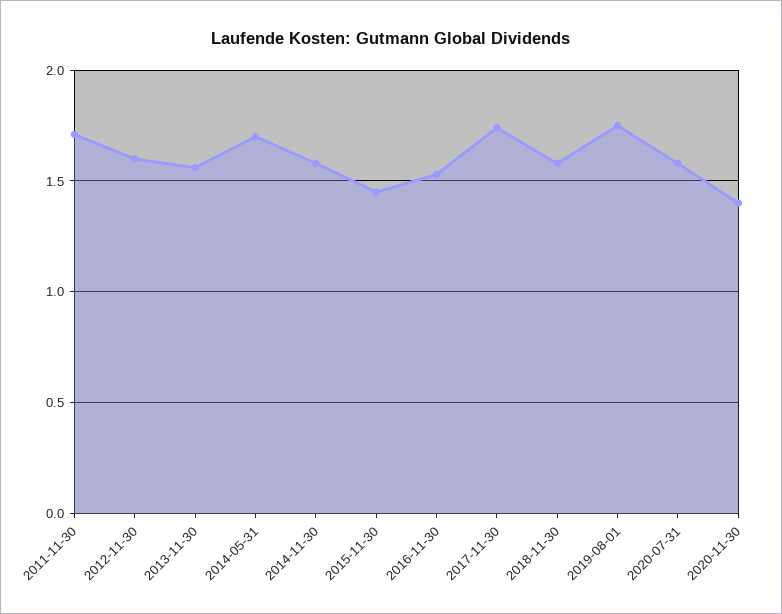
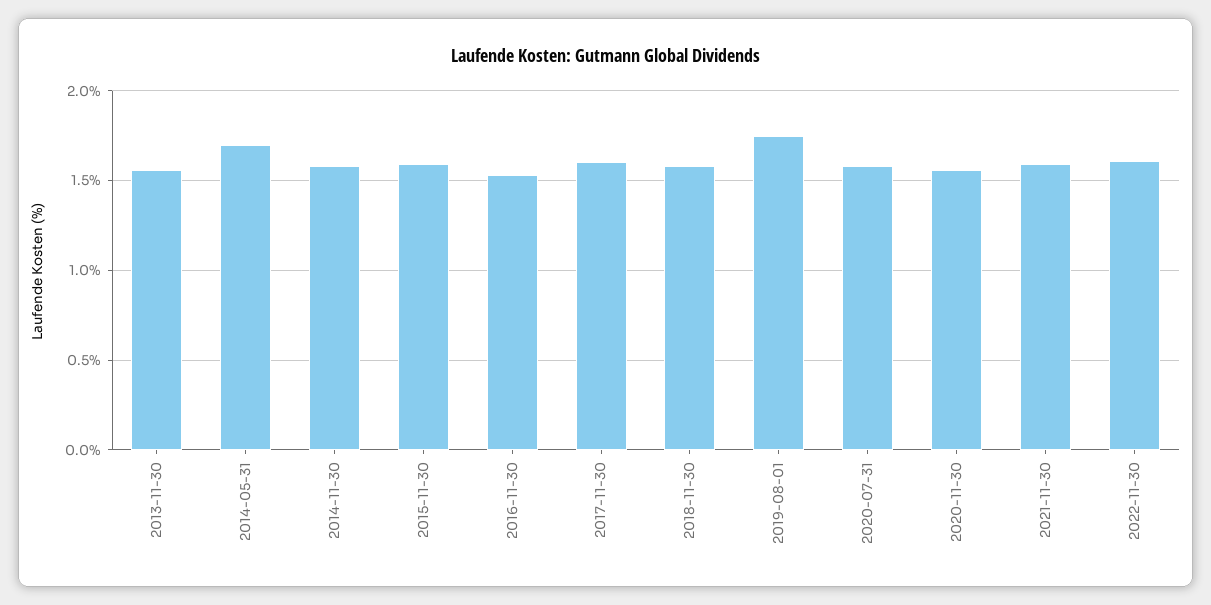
2011-11-30: 1.7 -> none
2012-11-30: 1.6 -> none
2015-11-30: 1.45 -> 1.6
2017-11-30: 1.75 -> 1.6
2020-11-30: 1.4 -> 1.55
2021-11-30: none -> 1.6
2022-11-30: none -> 1.6

